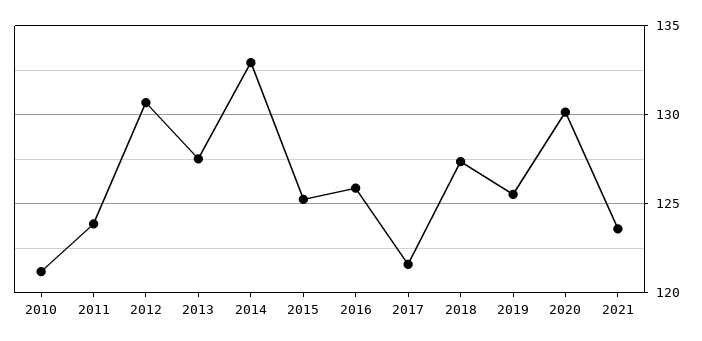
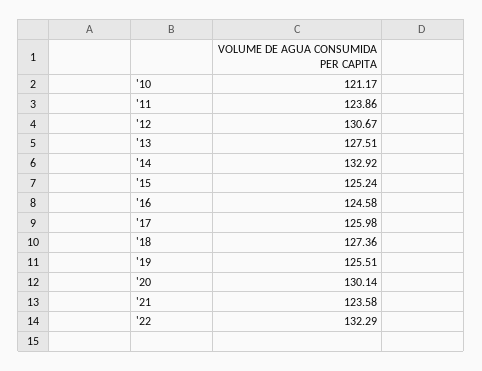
2016: 126 -> 124.58
2017: 121.5 -> 125.98
'22: none -> 132.29

